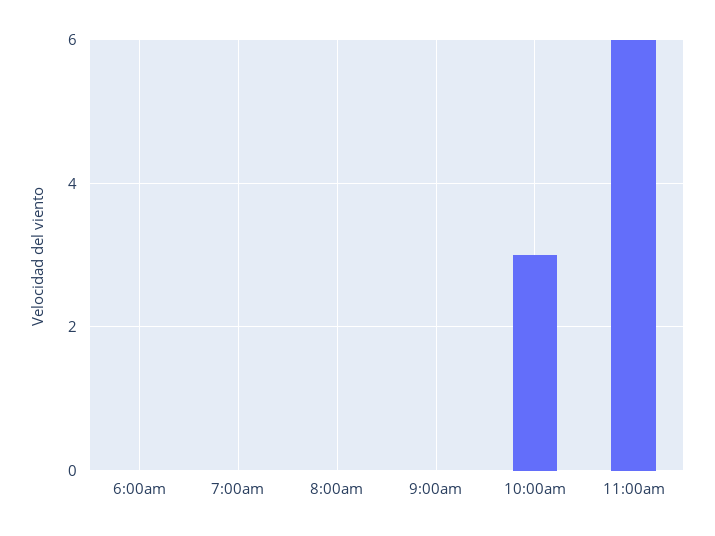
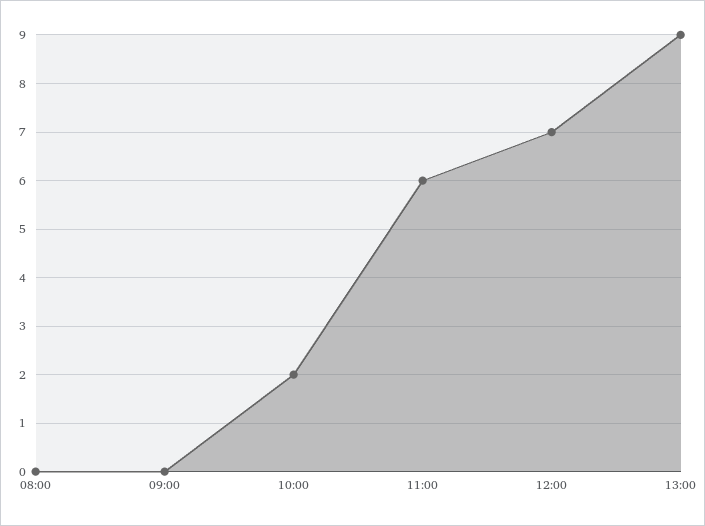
6:00am: 0 -> none
7:00am: 0 -> none
10:00am: 3 -> 2
12:00: none -> 7
13:00: none -> 9

